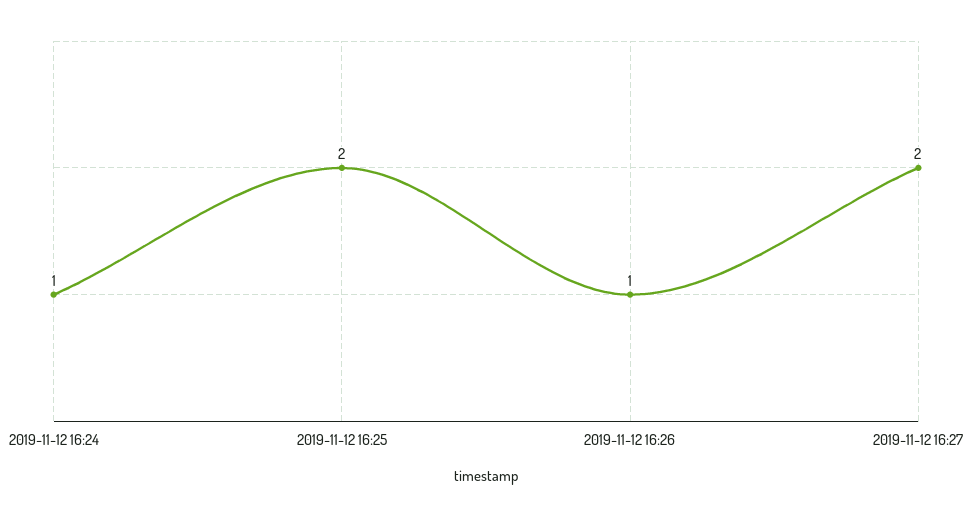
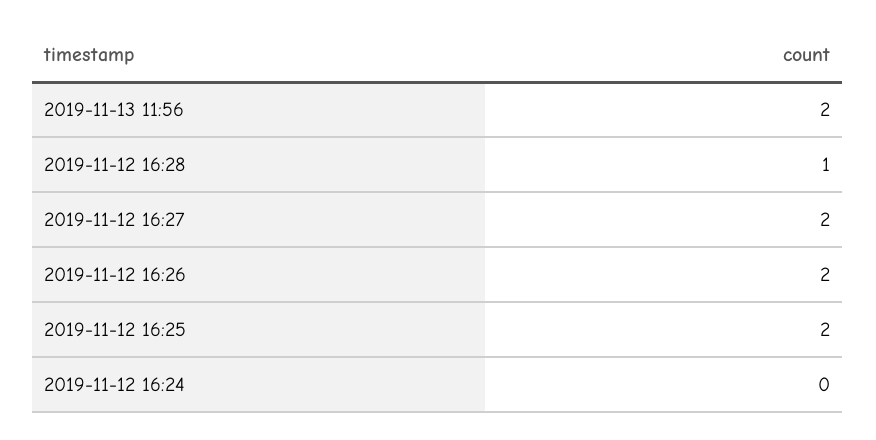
2019-11-12 16:24: 1 -> 0
2019-11-12 16:26: 1 -> 2
2019-11-13 11:56: none -> 2
2019-11-12 16:28: none -> 1

